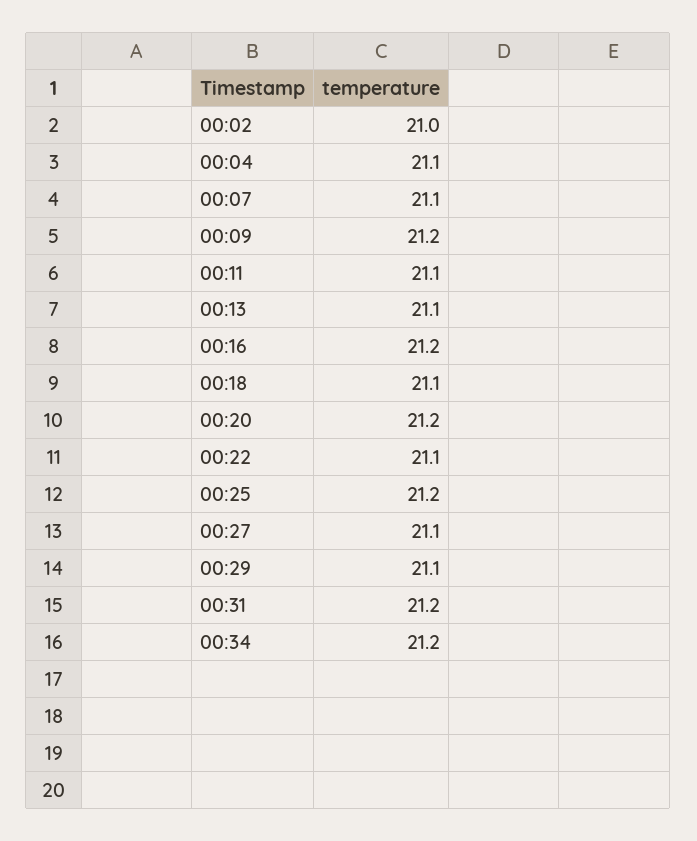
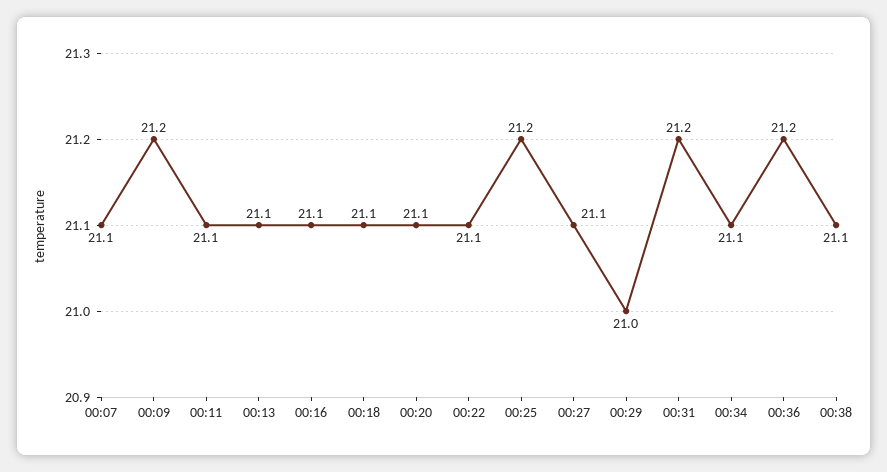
00:02: 21 -> none
00:04: 21.1 -> none
00:16: 21.2 -> 21.1
00:20: 21.2 -> 21.1
00:29: 21.1 -> 21
00:34: 21.2 -> 21.1
00:36: none -> 21.2
00:38: none -> 21.1

